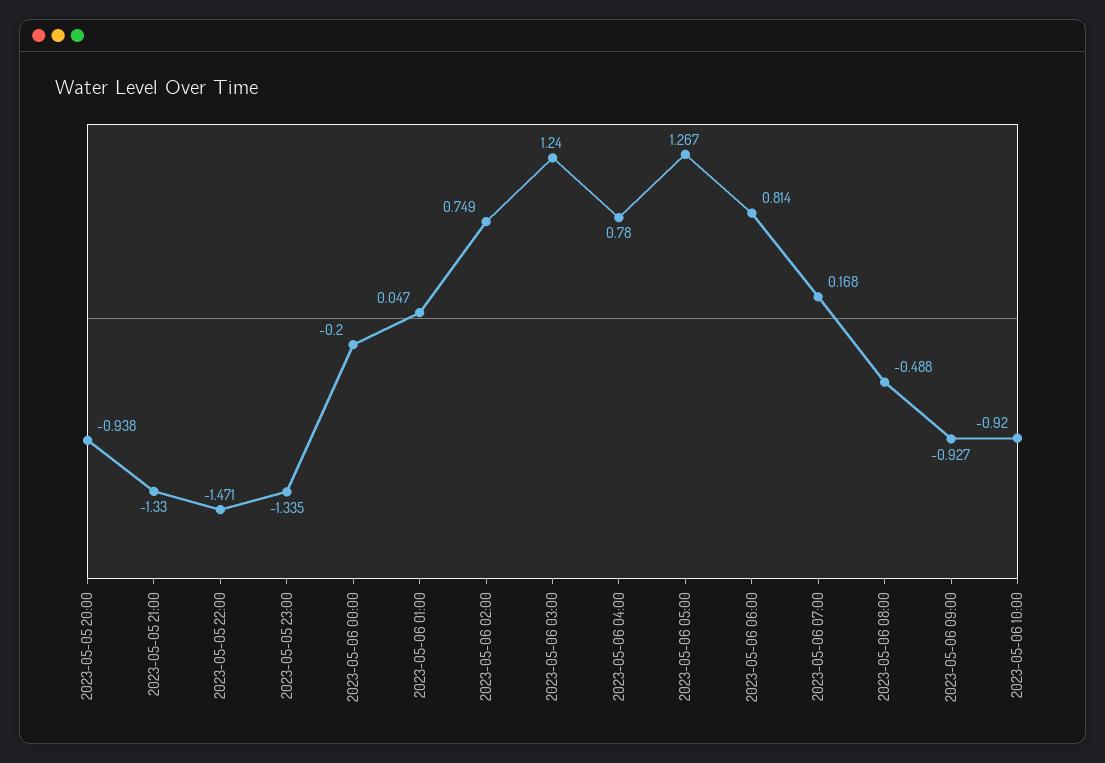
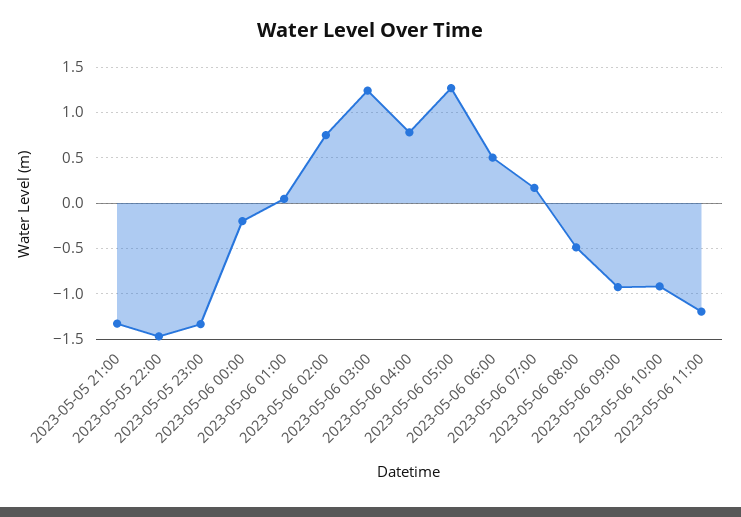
2023-05-05 20:00: -0.938 -> none
2023-05-06 06:00: 0.814 -> 0.5
2023-05-06 11:00: none -> -1.2

